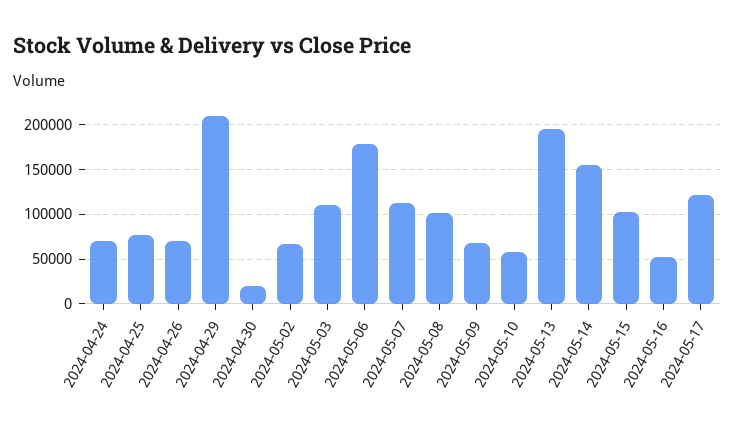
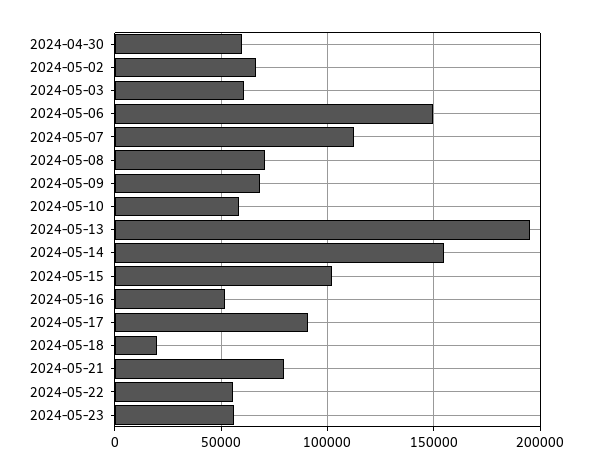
2024-04-24: 70000 -> none
2024-04-25: 80000 -> none
2024-04-26: 70000 -> none
2024-04-29: 210000 -> none
2024-04-30: 20000 -> 60000
2024-05-03: 110000 -> 60000
2024-05-06: 180000 -> 150000
2024-05-08: 100000 -> 70000
2024-05-17: 120000 -> 90000
2024-05-18: none -> 20000
2024-05-21: none -> 80000
2024-05-22: none -> 55000
2024-05-23: none -> 55000

